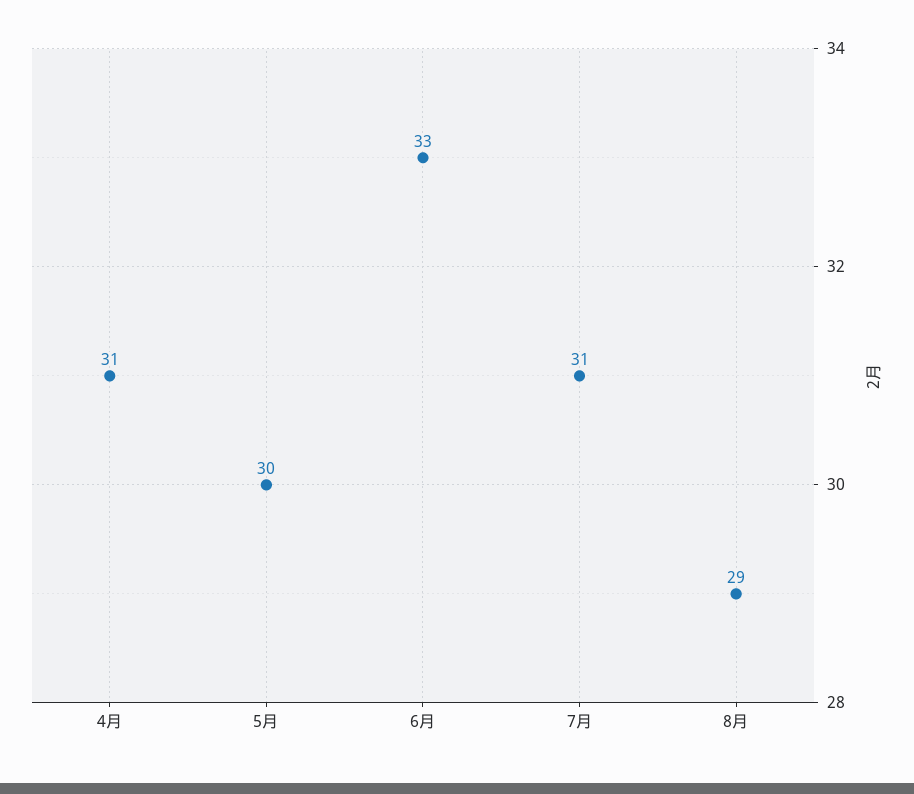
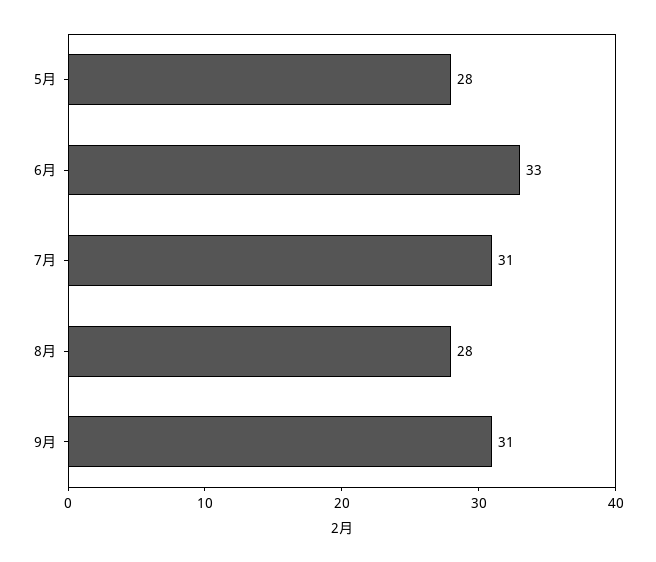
4月: 31 -> none
5月: 30 -> 28
8月: 29 -> 28
9月: none -> 31

